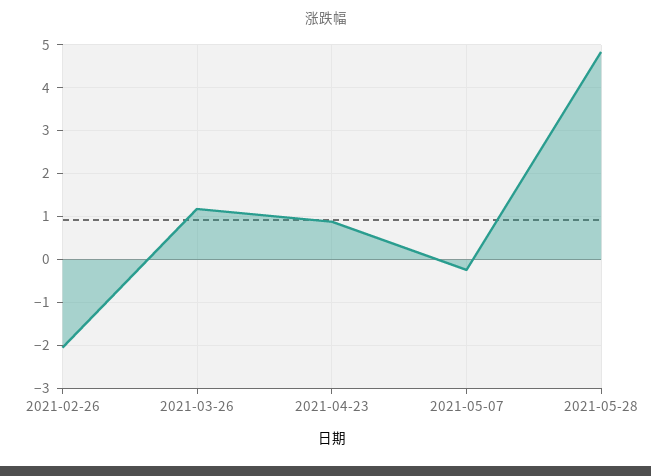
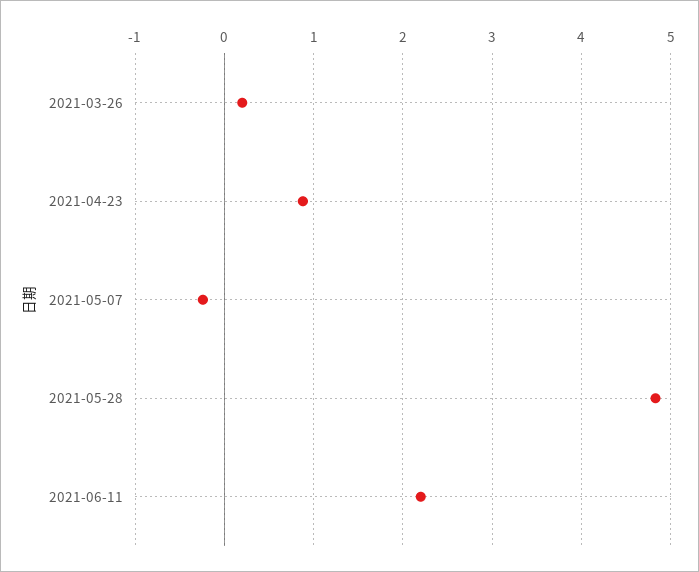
2021-02-26: -2 -> none
2021-03-26: 1.2 -> 0.2
2021-06-11: none -> 2.2

